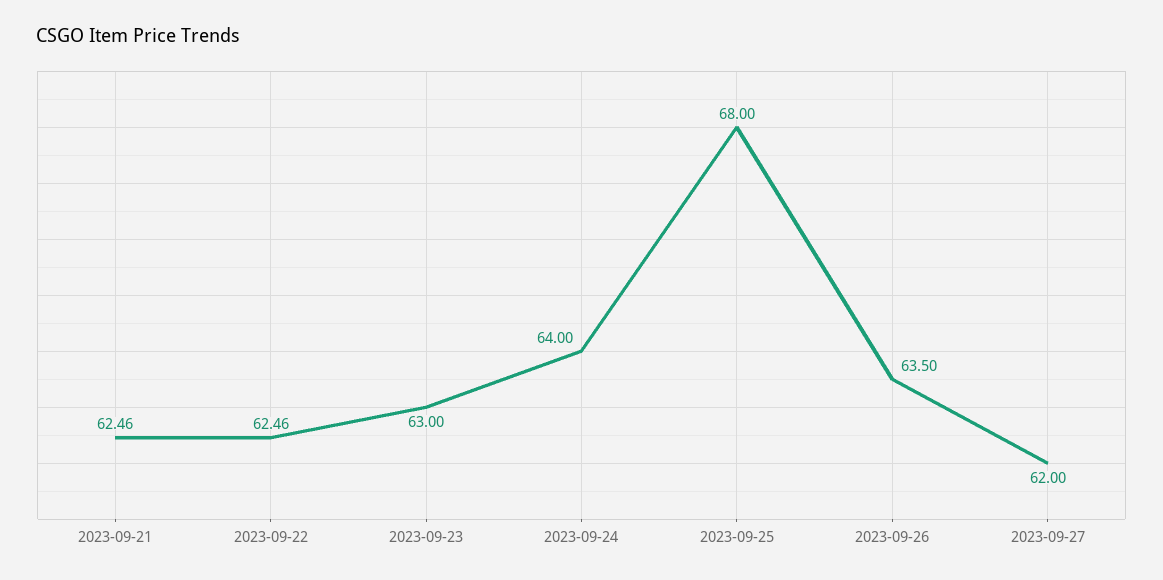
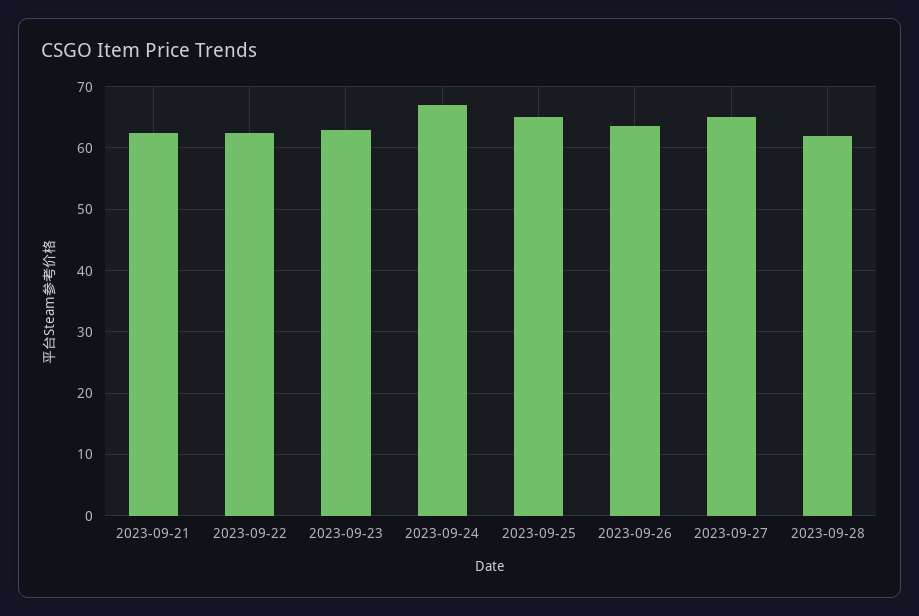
2023-09-24: 64 -> 67
2023-09-25: 68 -> 65
2023-09-27: 62 -> 65
2023-09-28: none -> 62

